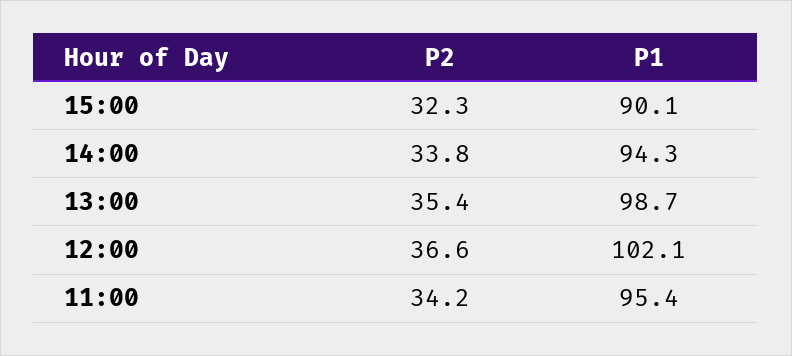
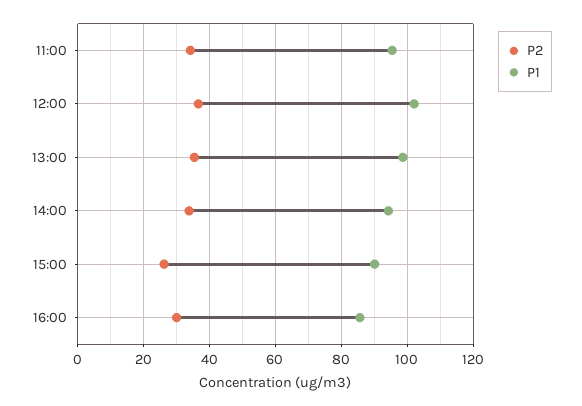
P2, 15:00: 32.3 -> 26
P2, 16:00: none -> 30
P1, 16:00: none -> 86

